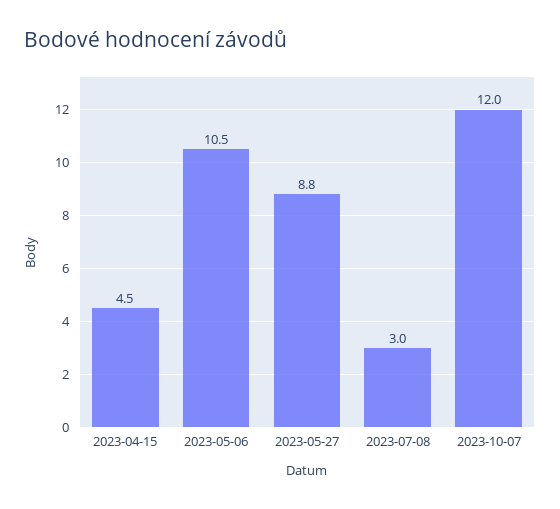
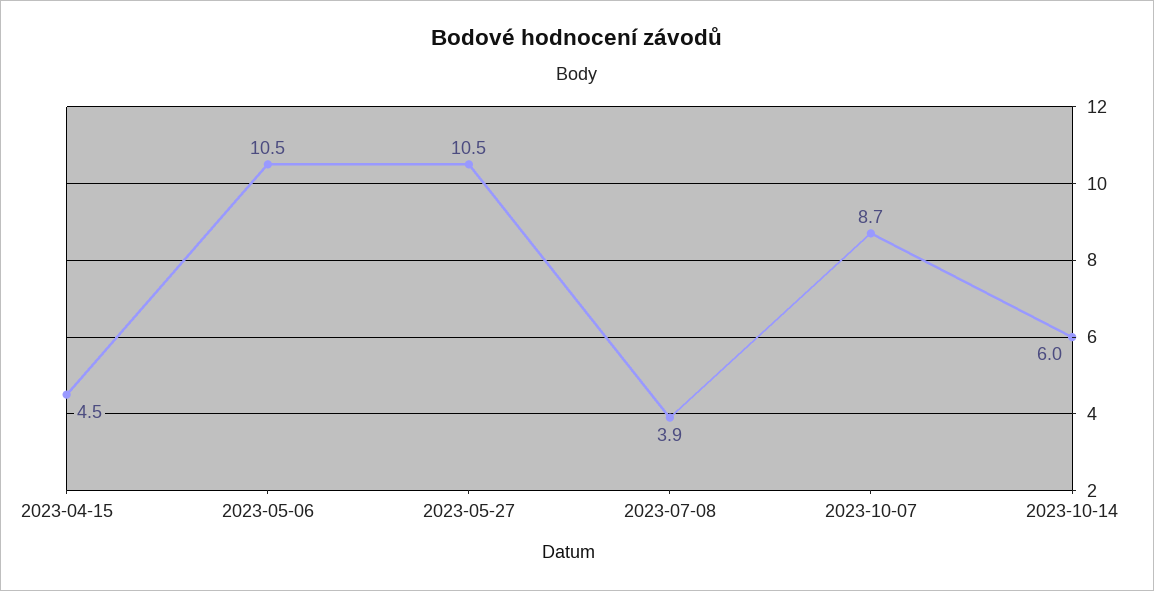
2023-05-27: 8.8 -> 10.5
2023-07-08: 3 -> 3.9
2023-10-07: 12 -> 8.7
2023-10-14: none -> 6

